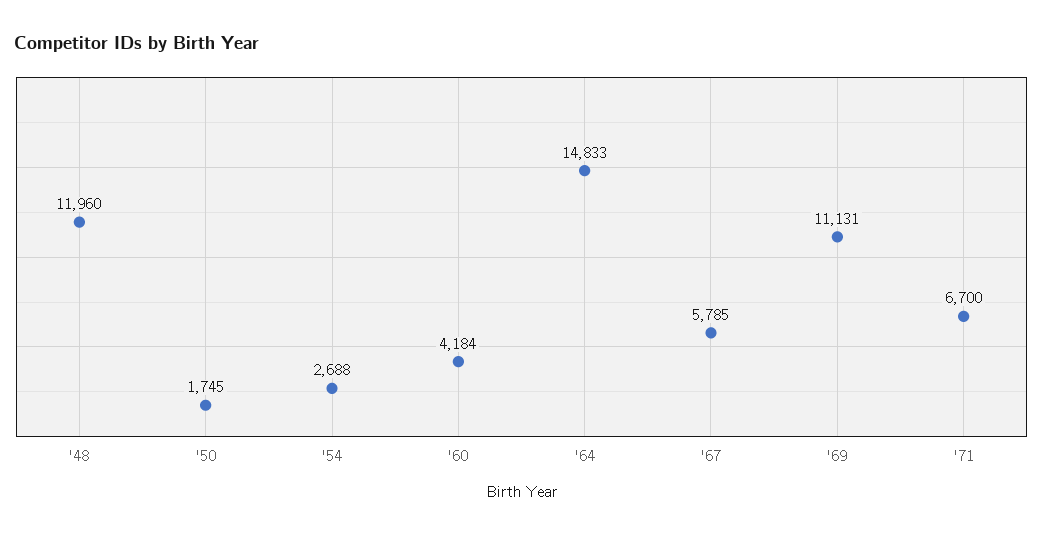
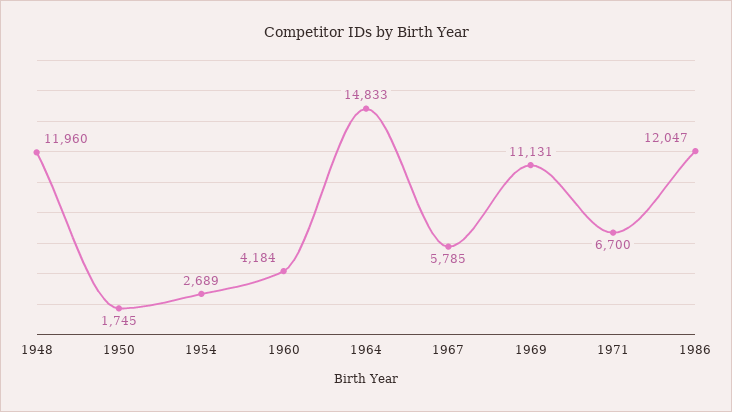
'54: 2688 -> 2689
1986: none -> 12047

